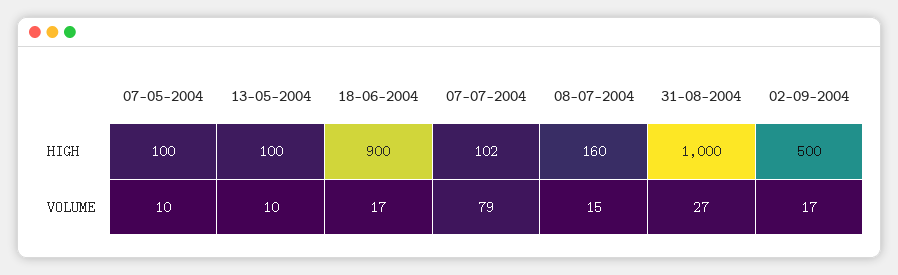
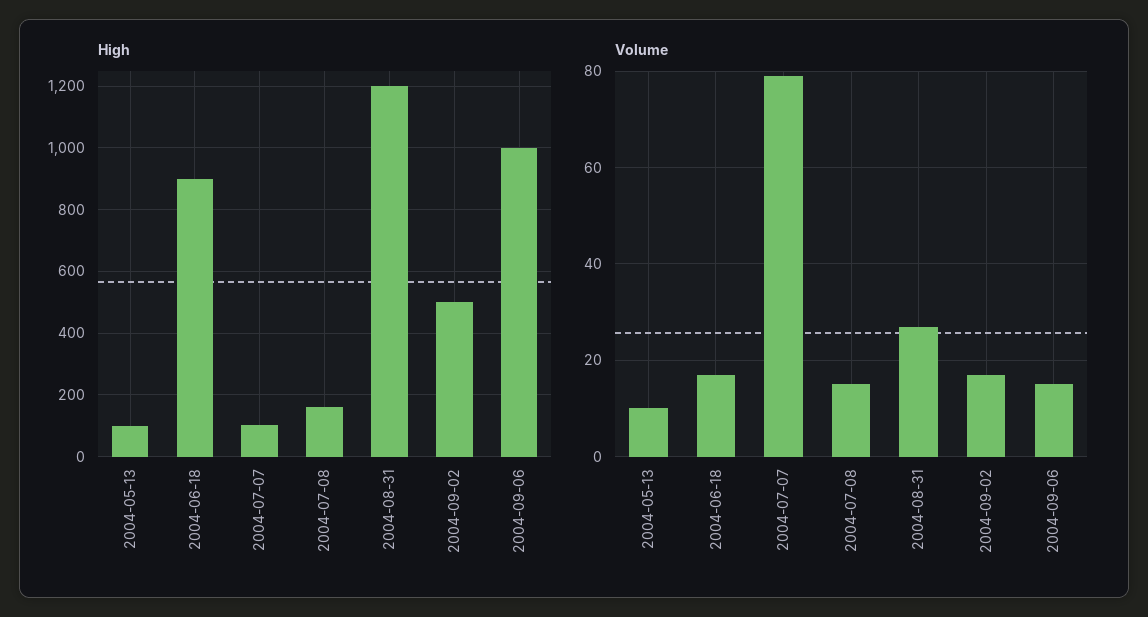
HIGH, 07-05-2004: 100 -> none
HIGH, 31-08-2004: 1000 -> 1200
VOLUME, 07-05-2004: 10 -> none
HIGH, 2004-09-06: none -> 1000
VOLUME, 2004-09-06: none -> 15

